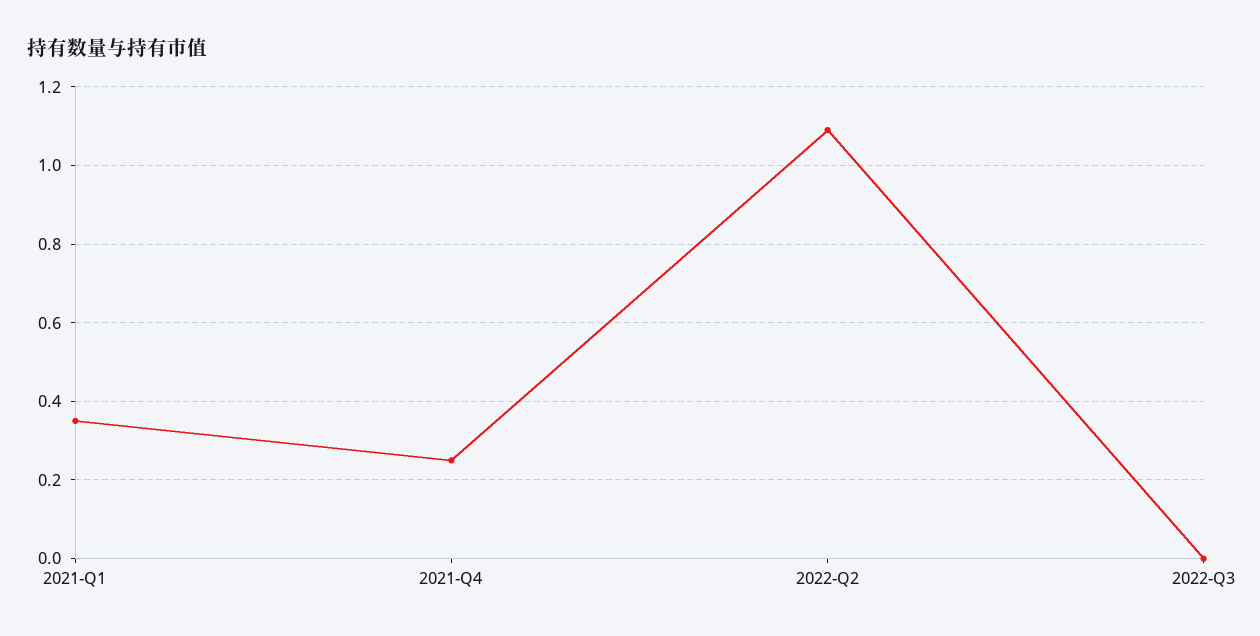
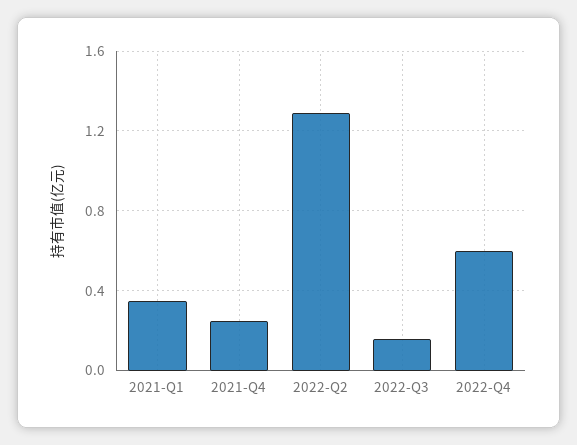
2022-Q2: 1.1 -> 1.3
2022-Q3: 0 -> 0.15
2022-Q4: none -> 0.6

